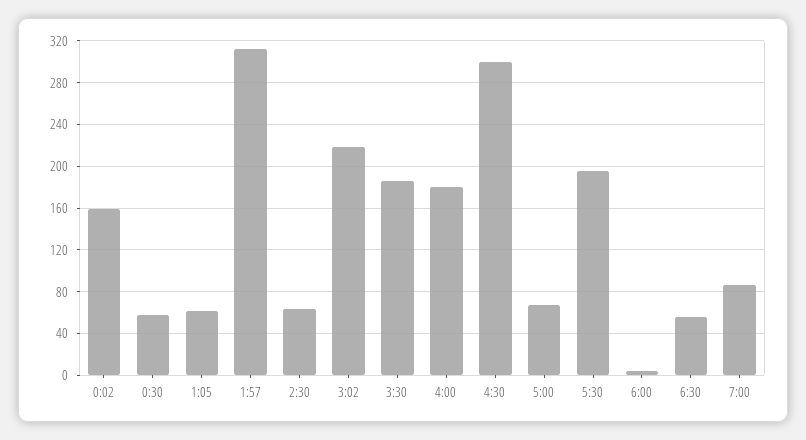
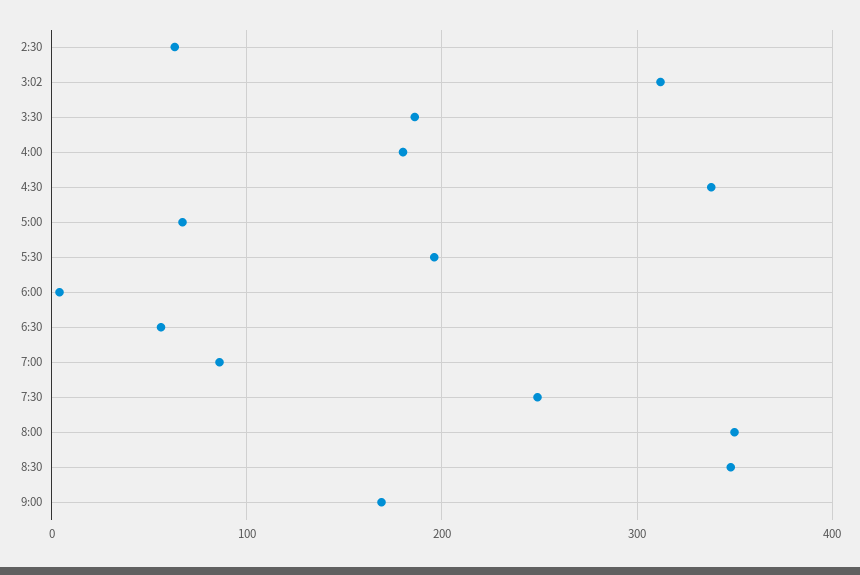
0:02: 160 -> none
0:30: 60 -> none
1:05: 60 -> none
1:57: 310 -> none
3:02: 220 -> 310
4:30: 300 -> 340
7:30: none -> 250
8:00: none -> 350
8:30: none -> 350
9:00: none -> 170

